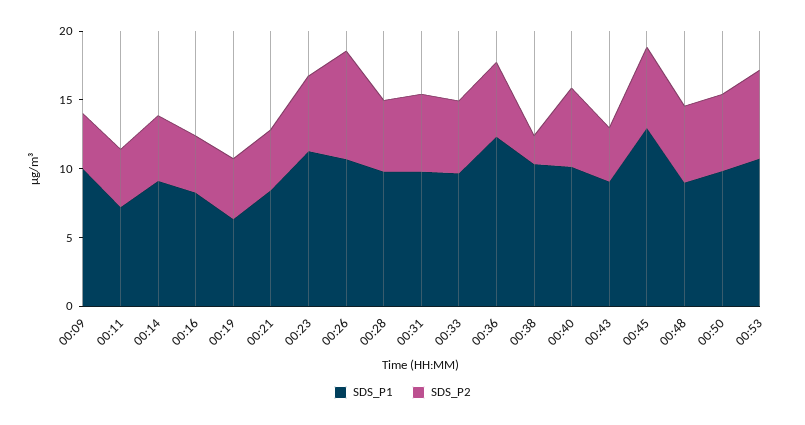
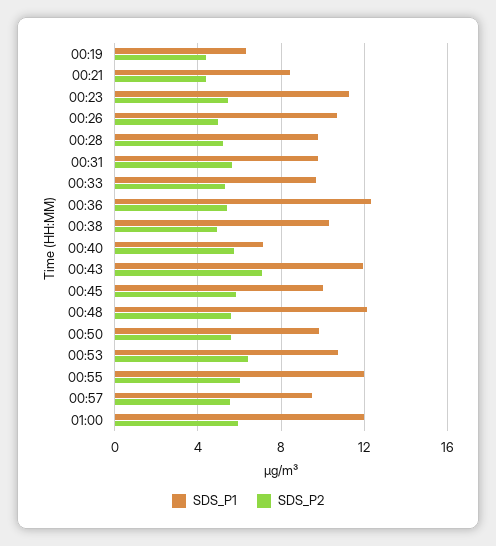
SDS_P1, 00:09: 10 -> none
SDS_P2, 00:09: 4 -> none
SDS_P1, 00:11: 7 -> none
SDS_P2, 00:11: 4 -> none
SDS_P1, 00:14: 9 -> none
SDS_P2, 00:14: 5 -> none
SDS_P1, 00:16: 8 -> none
SDS_P2, 00:16: 4 -> none
SDS_P2, 00:26: 8 -> 5
SDS_P2, 00:38: 2 -> 5
SDS_P1, 00:40: 10 -> 7
SDS_P1, 00:43: 9 -> 12
SDS_P2, 00:43: 4 -> 7
SDS_P1, 00:45: 13 -> 10
SDS_P1, 00:48: 9 -> 12
SDS_P1, 00:55: none -> 12
SDS_P2, 00:55: none -> 6
SDS_P1, 00:57: none -> 9.5
SDS_P2, 00:57: none -> 5.5
SDS_P1, 01:00: none -> 12
SDS_P2, 01:00: none -> 6

